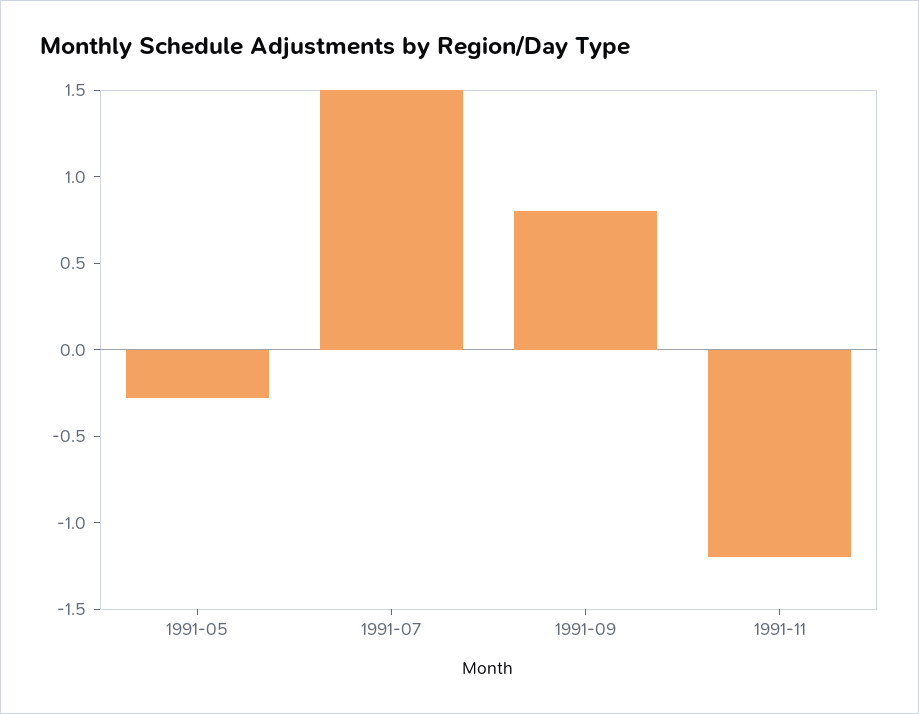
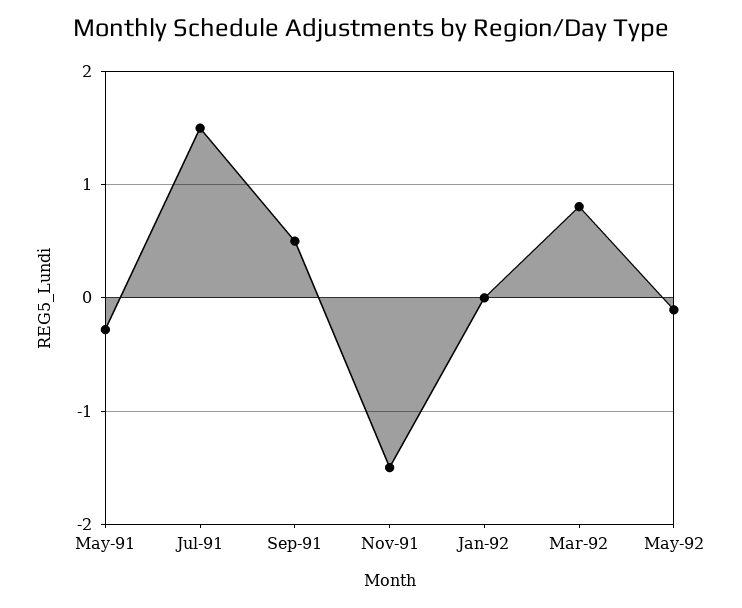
1991-09: 0.8 -> 0.5
1991-11: -1.2 -> -1.5
Jan-92: none -> 0
Mar-92: none -> 0.8
May-92: none -> -0.1

